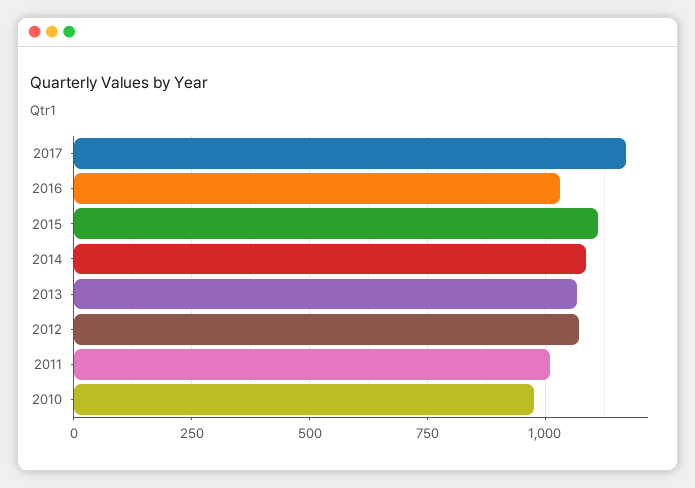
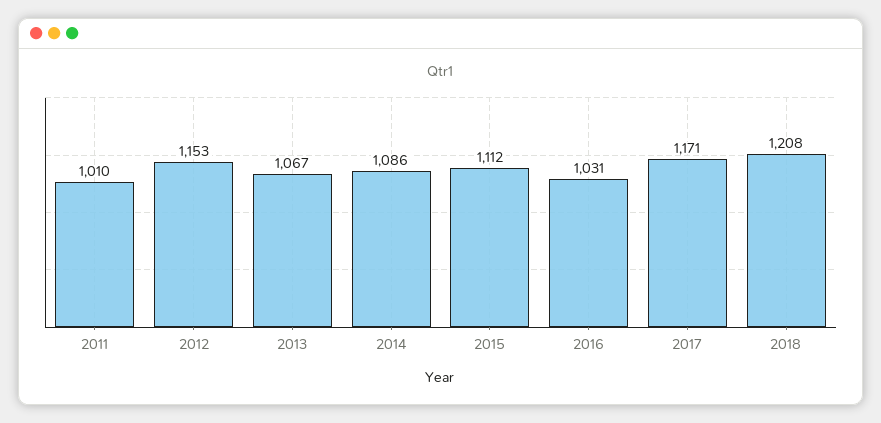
2012: 1075 -> 1153
2010: 975 -> none
2018: none -> 1208

